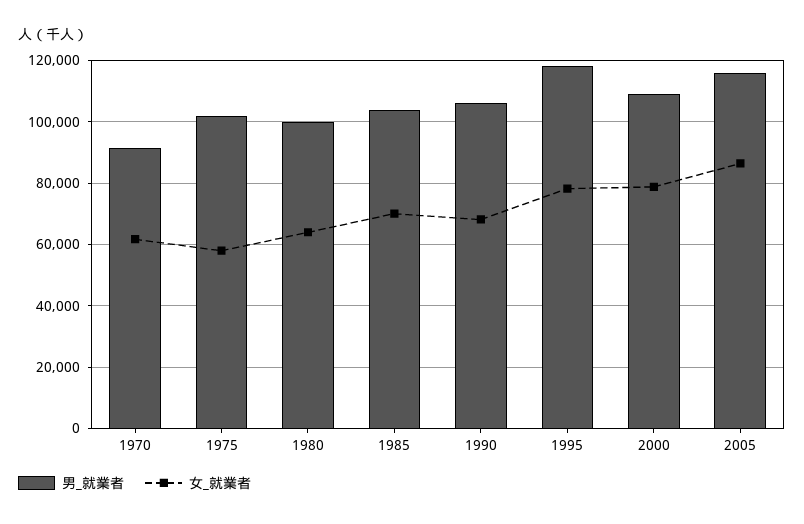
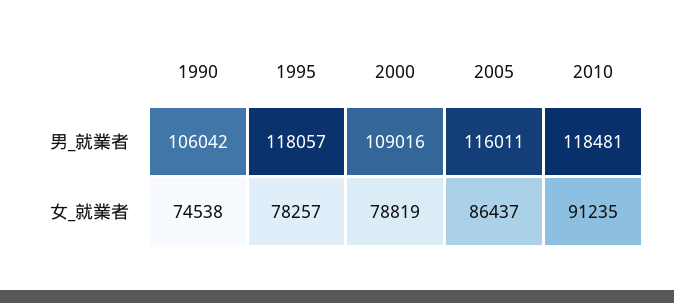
男_就業者, 1970: 92000 -> none
女_就業者, 1970: 62000 -> none
男_就業者, 1975: 102000 -> none
女_就業者, 1975: 58000 -> none
男_就業者, 1980: 100000 -> none
女_就業者, 1980: 64000 -> none
男_就業者, 1985: 104000 -> none
女_就業者, 1985: 70000 -> none
女_就業者, 1990: 68000 -> 74538
男_就業者, 2010: none -> 118481
女_就業者, 2010: none -> 91235

